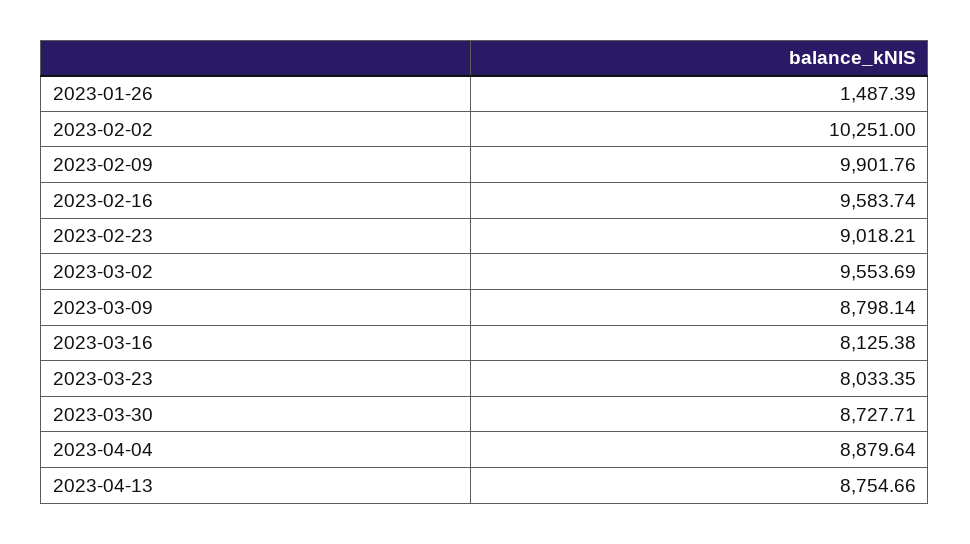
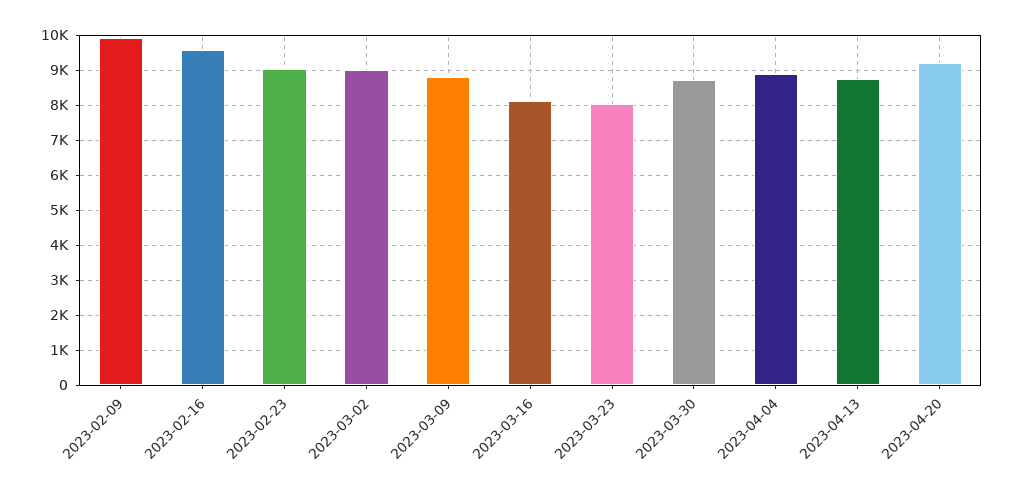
2023-01-26: 1487.39 -> none
2023-02-02: 10251 -> none
2023-03-02: 9553.69 -> 9000
2023-04-20: none -> 9200

